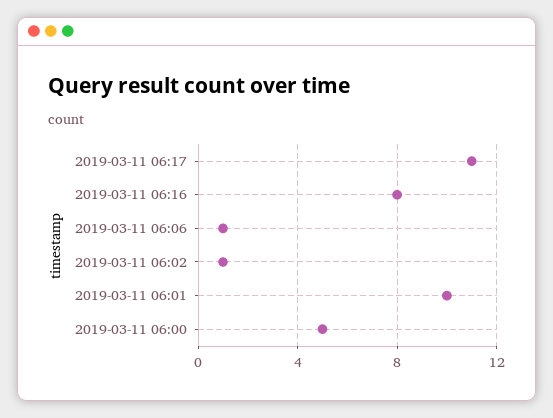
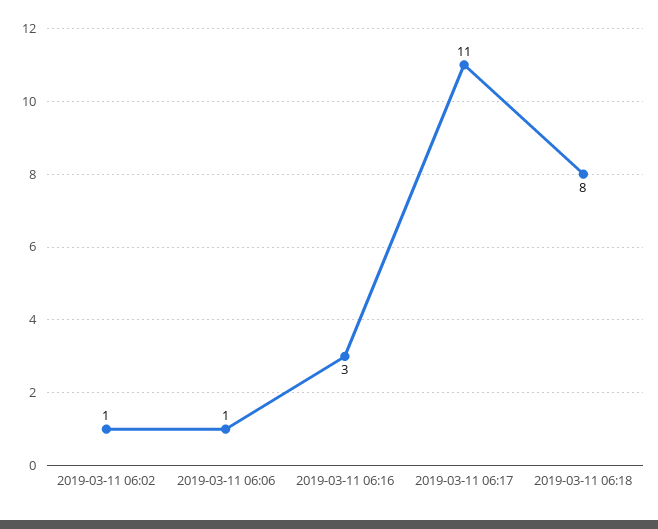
2019-03-11 06:16: 8 -> 3
2019-03-11 06:01: 10 -> none
2019-03-11 06:00: 5 -> none
2019-03-11 06:18: none -> 8

